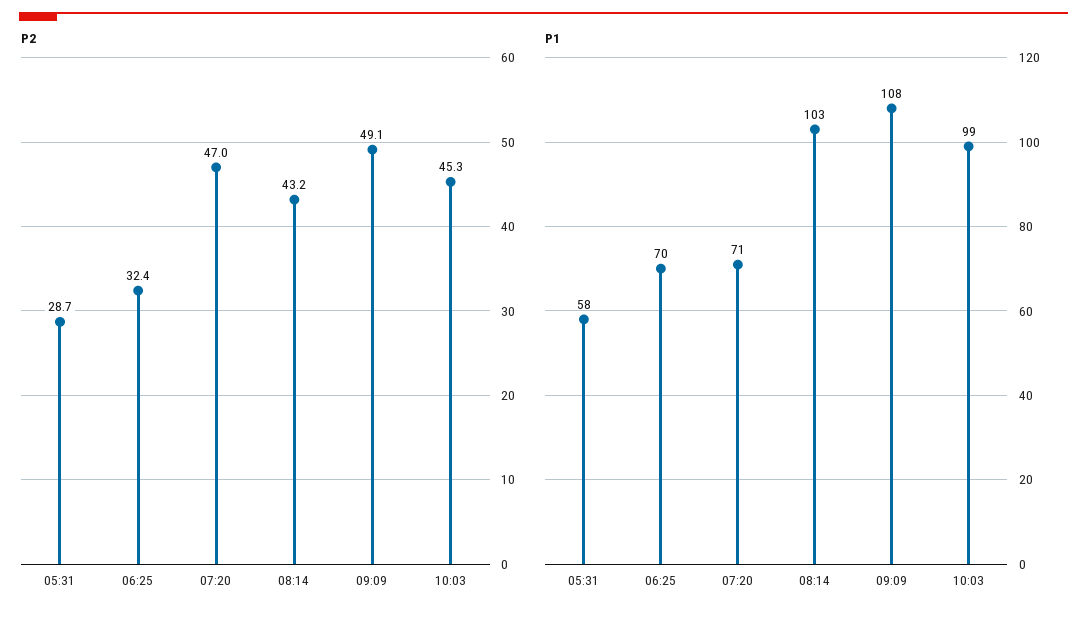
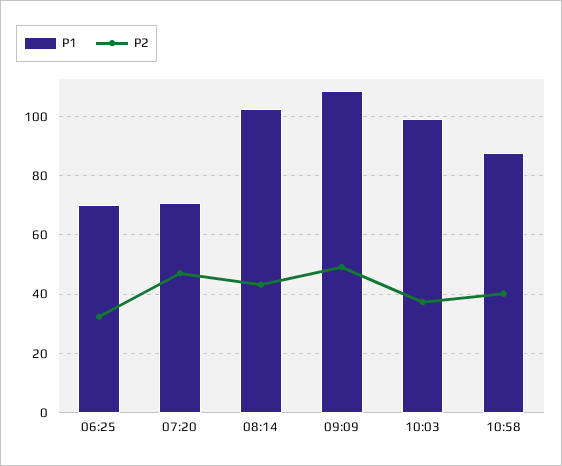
P2, 05:31: 28.7 -> none
P2, 10:03: 45.3 -> 37.5
P1, 05:31: 58 -> none
P1, 10:58: none -> 87.5
P2, 10:58: none -> 40

